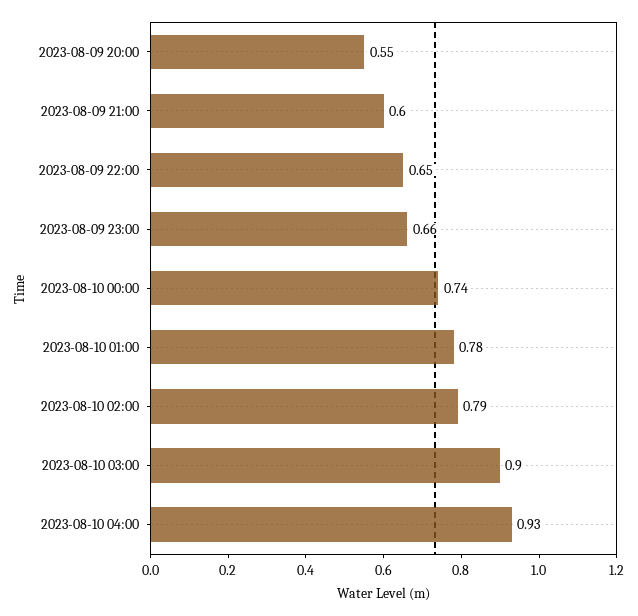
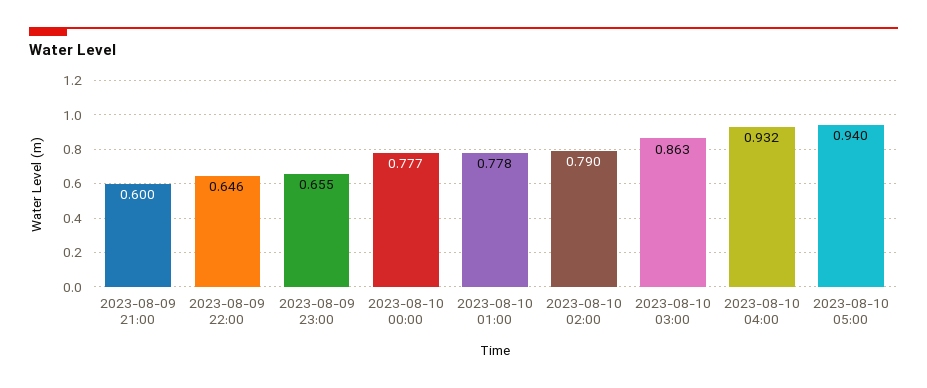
2023-08-09 20:00: 0.55 -> none
2023-08-10 00:00: 0.74 -> 0.777
2023-08-10 03:00: 0.9 -> 0.863
2023-08-10 05:00: none -> 0.94

